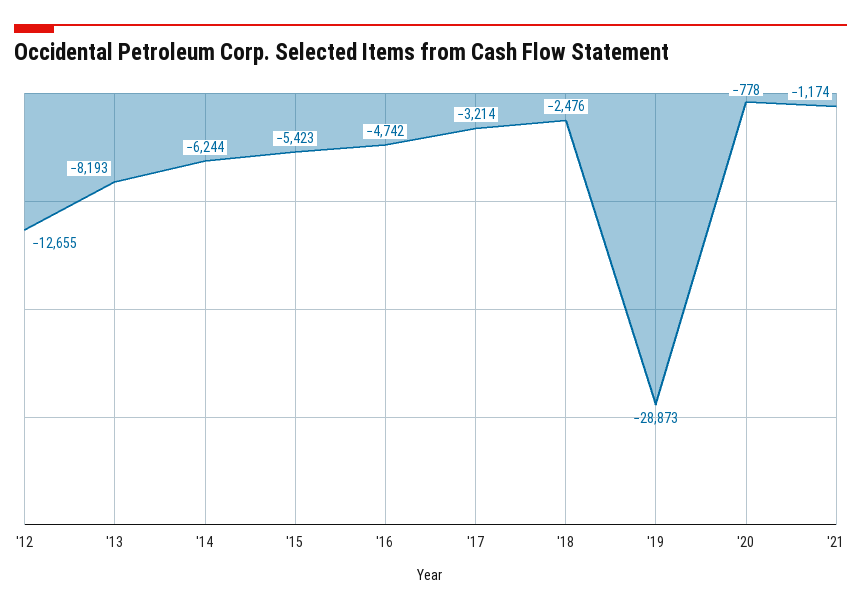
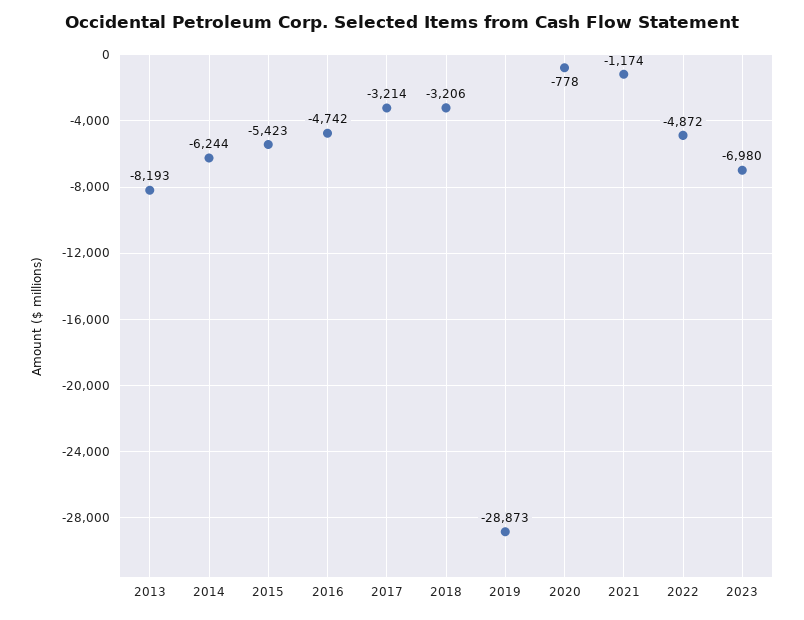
'12: -12655 -> none
'18: -2476 -> -3206
2022: none -> -4872
2023: none -> -6980

